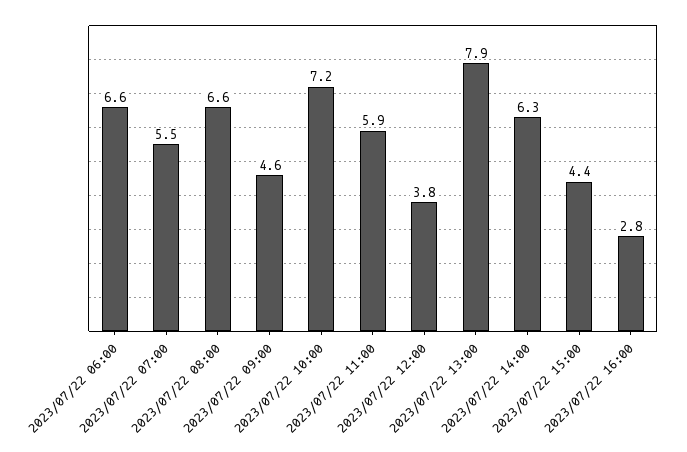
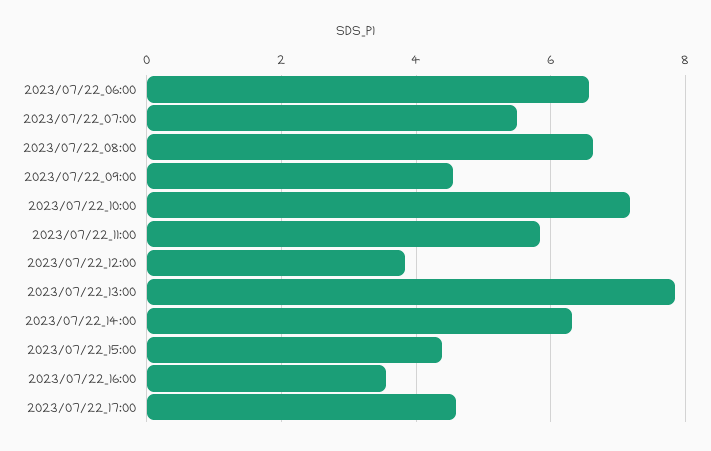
2023/07/22 16:00: 2.8 -> 3.6
2023/07/22_17:00: none -> 4.6

